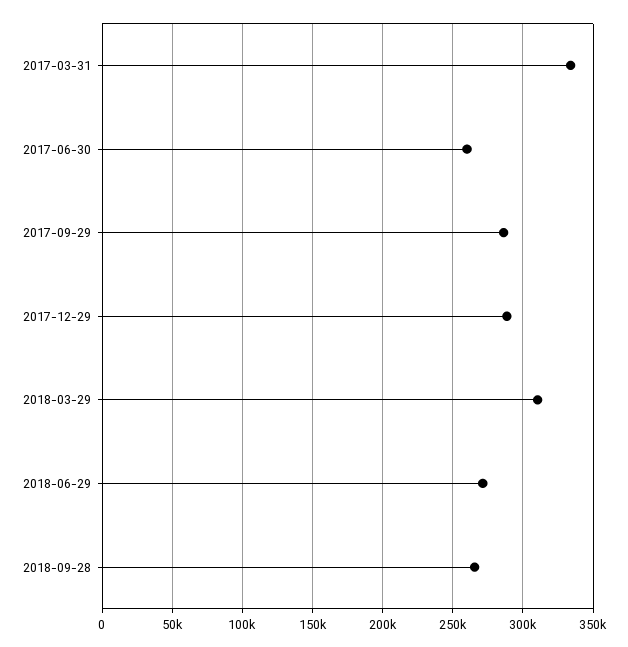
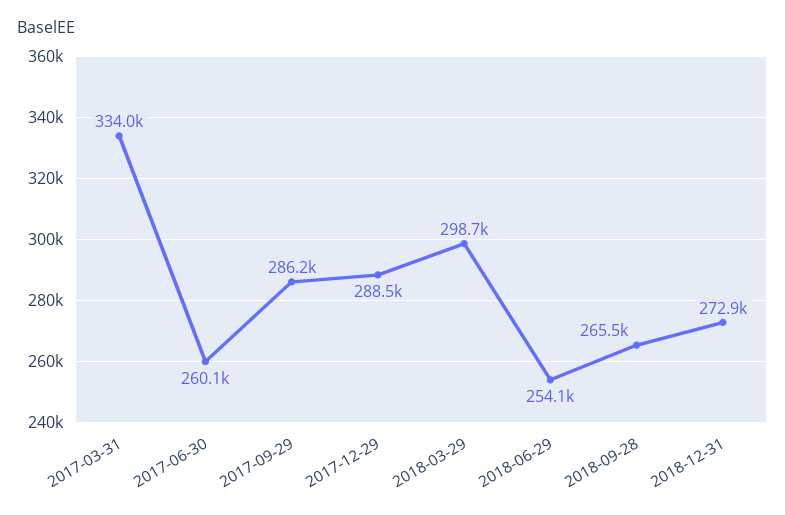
2018-03-29: 310000 -> 298700
2018-06-29: 270000 -> 254100
2018-12-31: none -> 272900

